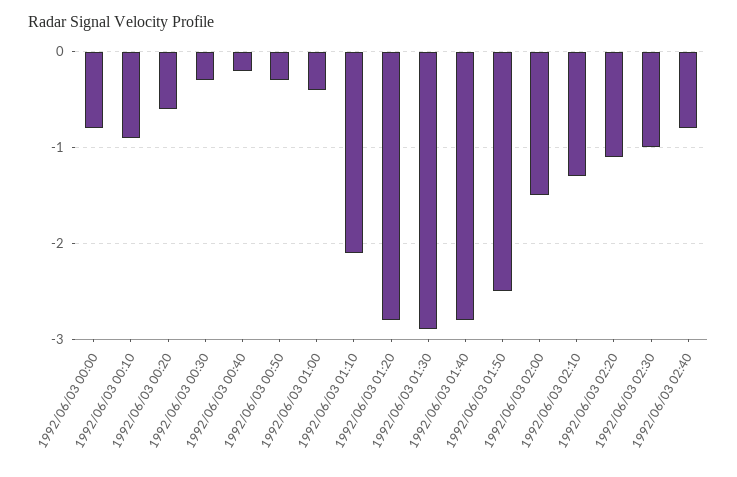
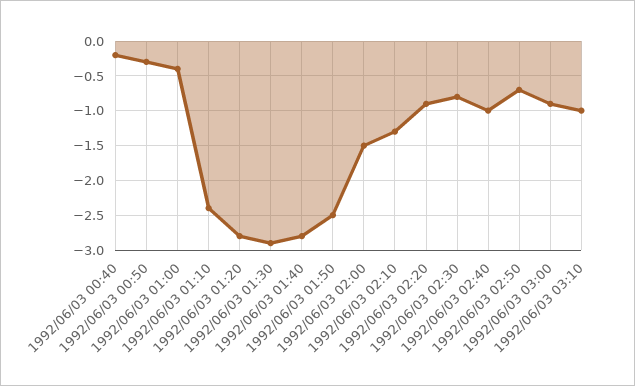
1992/06/03 00:00: -0.8 -> none
1992/06/03 00:10: -0.9 -> none
1992/06/03 00:20: -0.6 -> none
1992/06/03 00:30: -0.3 -> none
1992/06/03 01:10: -2.1 -> -2.4
1992/06/03 02:20: -1.1 -> -0.9
1992/06/03 02:30: -1 -> -0.8
1992/06/03 02:40: -0.8 -> -1
1992/06/03 02:50: none -> -0.7
1992/06/03 03:00: none -> -0.9
1992/06/03 03:10: none -> -1

